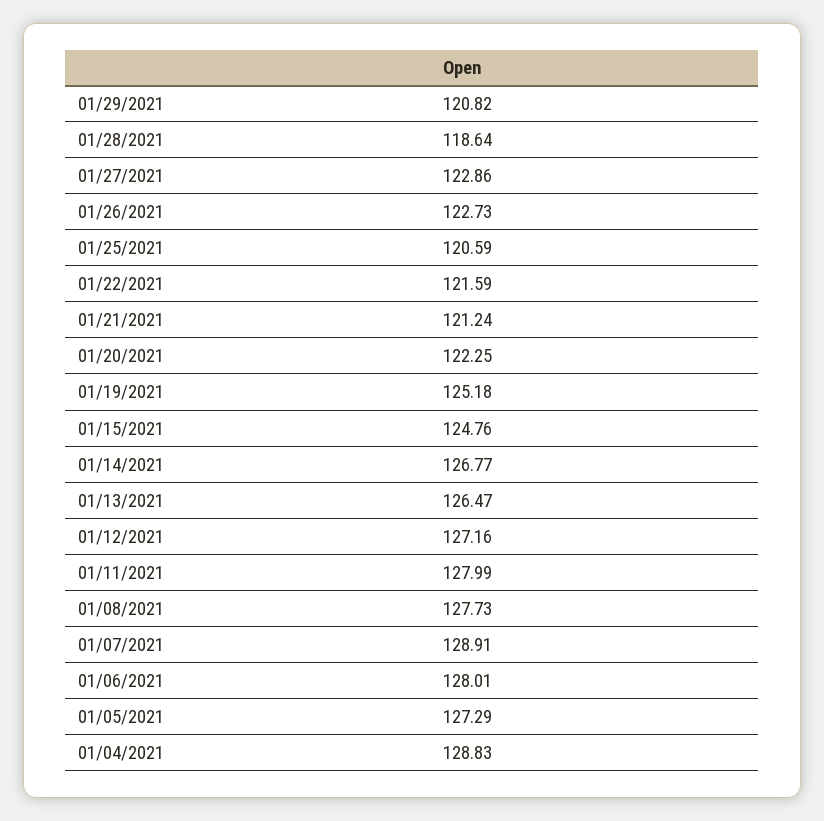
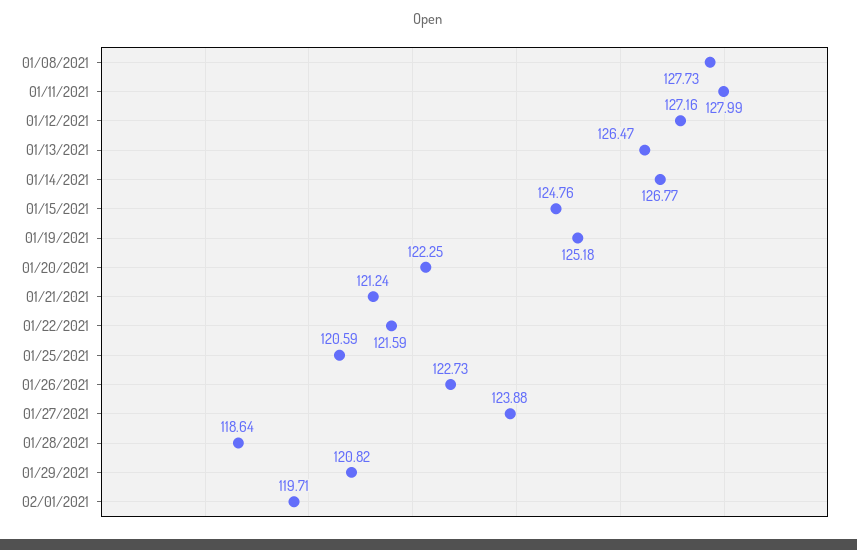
01/27/2021: 122.86 -> 123.88
01/07/2021: 128.91 -> none
01/06/2021: 128.01 -> none
01/05/2021: 127.29 -> none
01/04/2021: 128.83 -> none
02/01/2021: none -> 119.71

